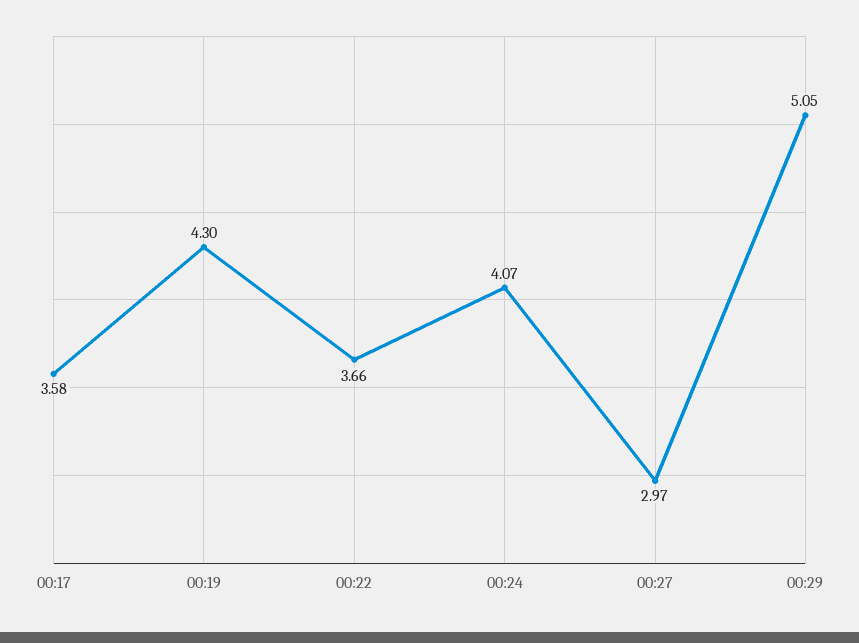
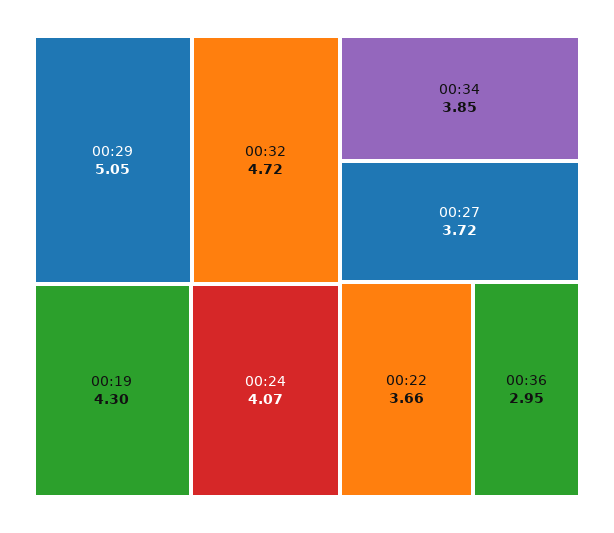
00:17: 3.58 -> none
00:27: 2.97 -> 3.72
00:32: none -> 4.72
00:34: none -> 3.85
00:36: none -> 2.95

